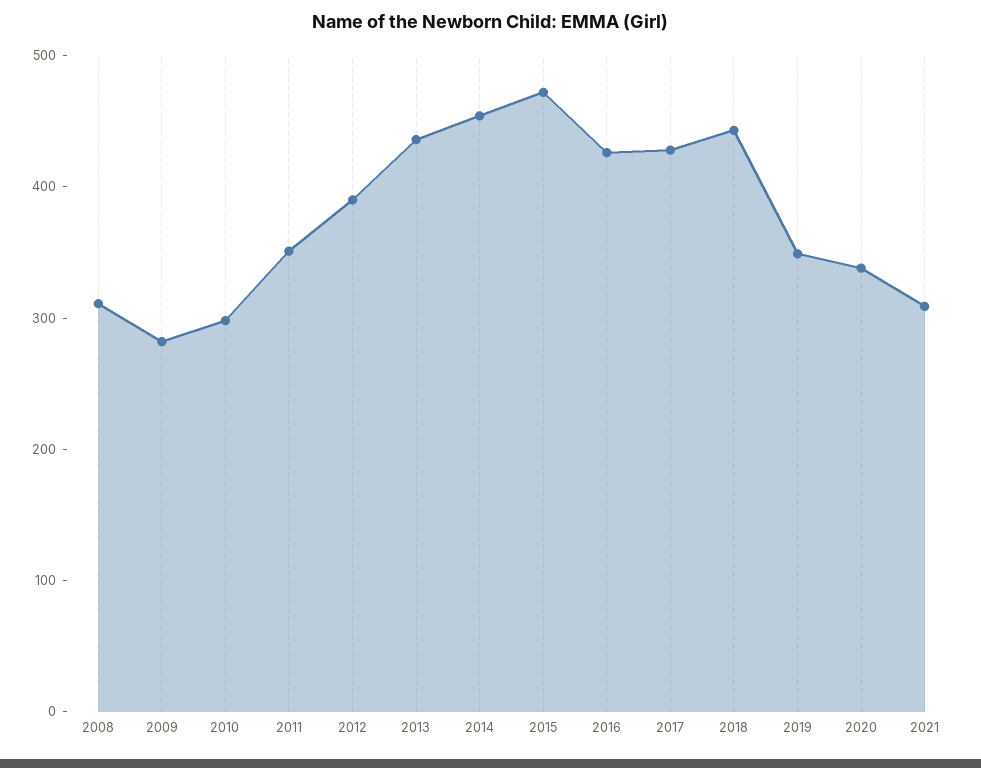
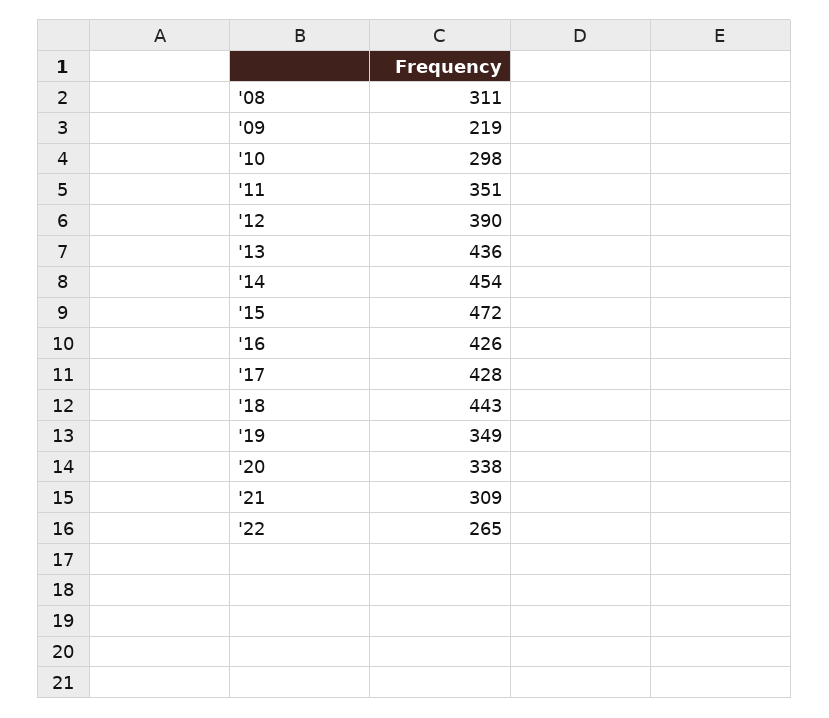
2009: 280 -> 219
'22: none -> 265

